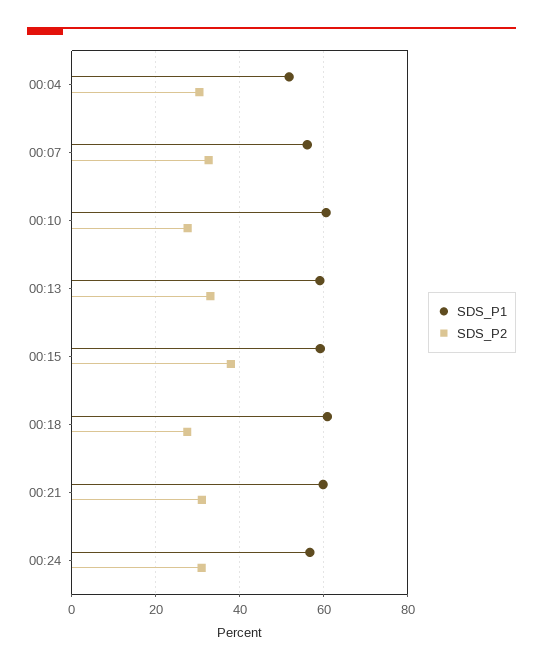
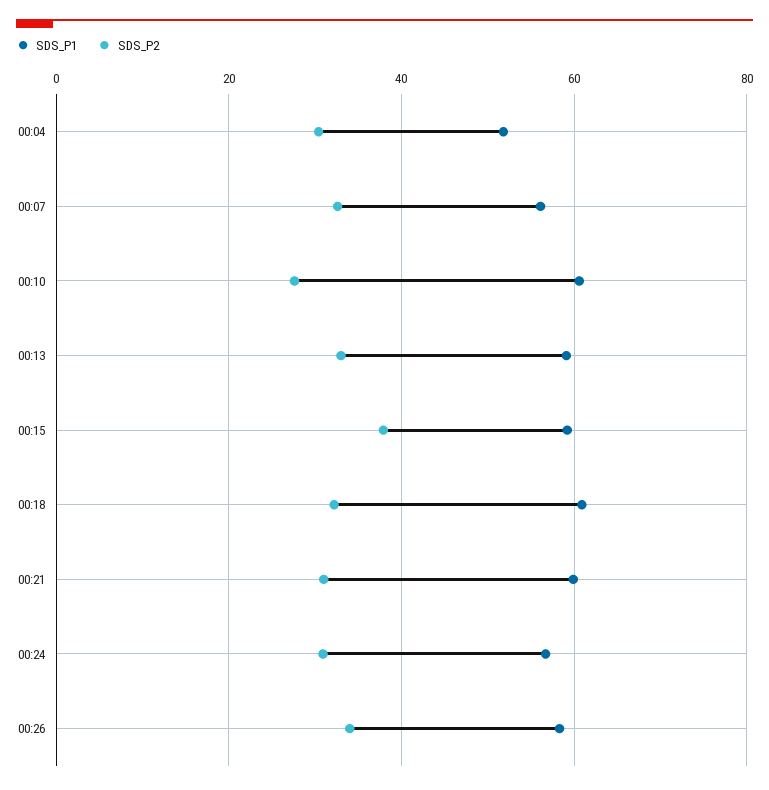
SDS_P2, 00:18: 28 -> 32
SDS_P1, 00:26: none -> 58
SDS_P2, 00:26: none -> 34

